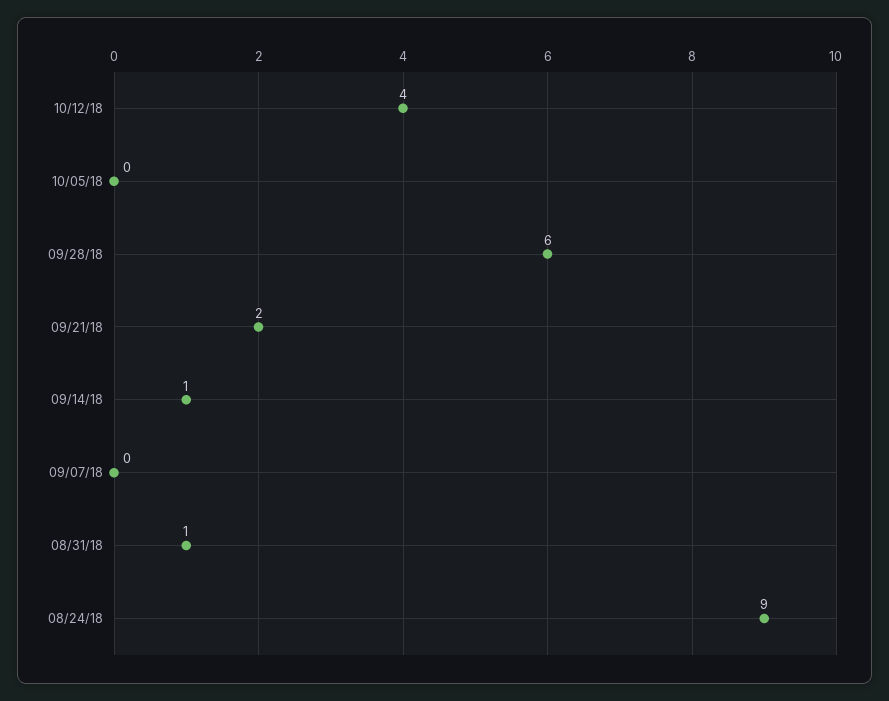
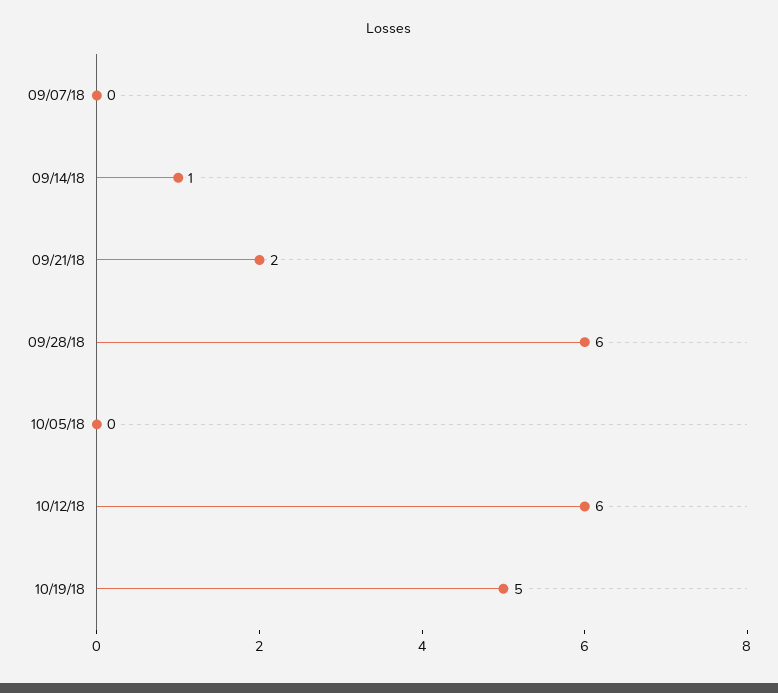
10/12/18: 4 -> 6
08/31/18: 1 -> none
08/24/18: 9 -> none
10/19/18: none -> 5

